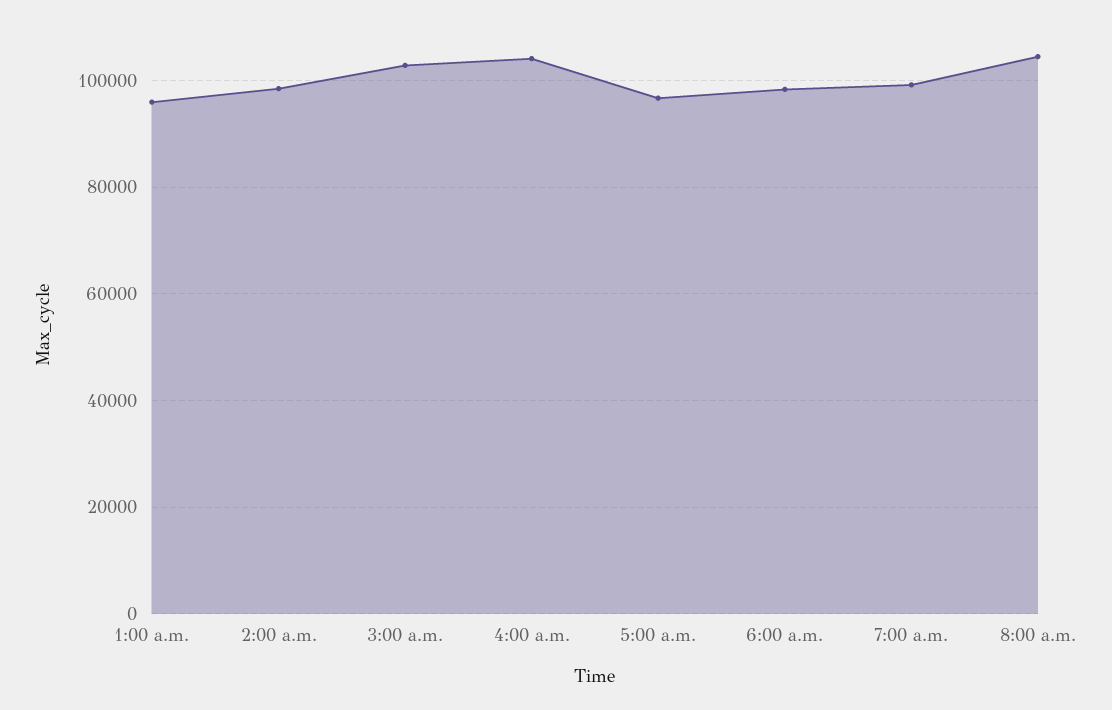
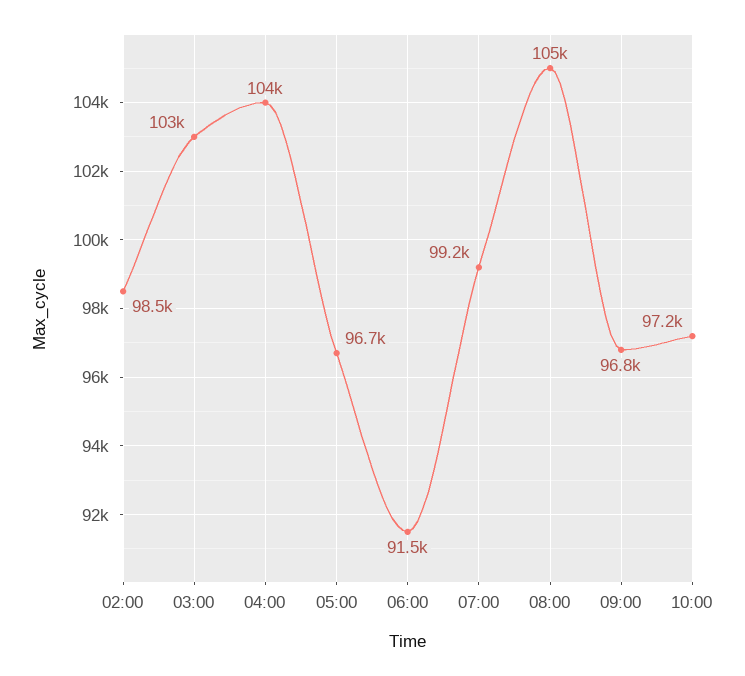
1:00 a.m.: 96000 -> none
6:00 a.m.: 98000 -> 91500
09:00: none -> 96800
10:00: none -> 97200

